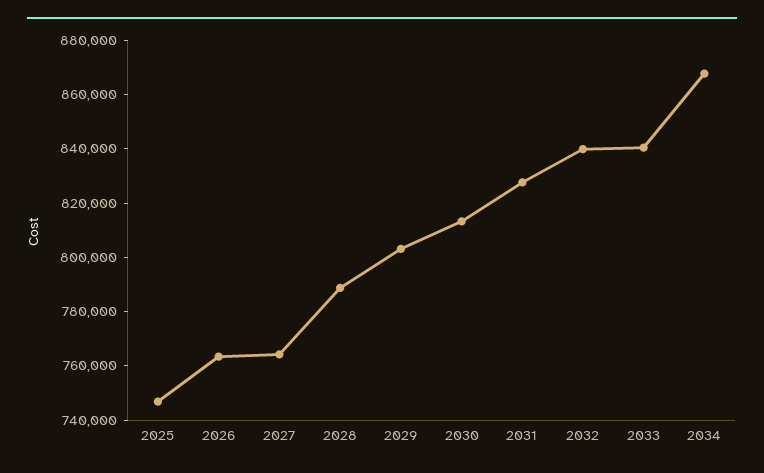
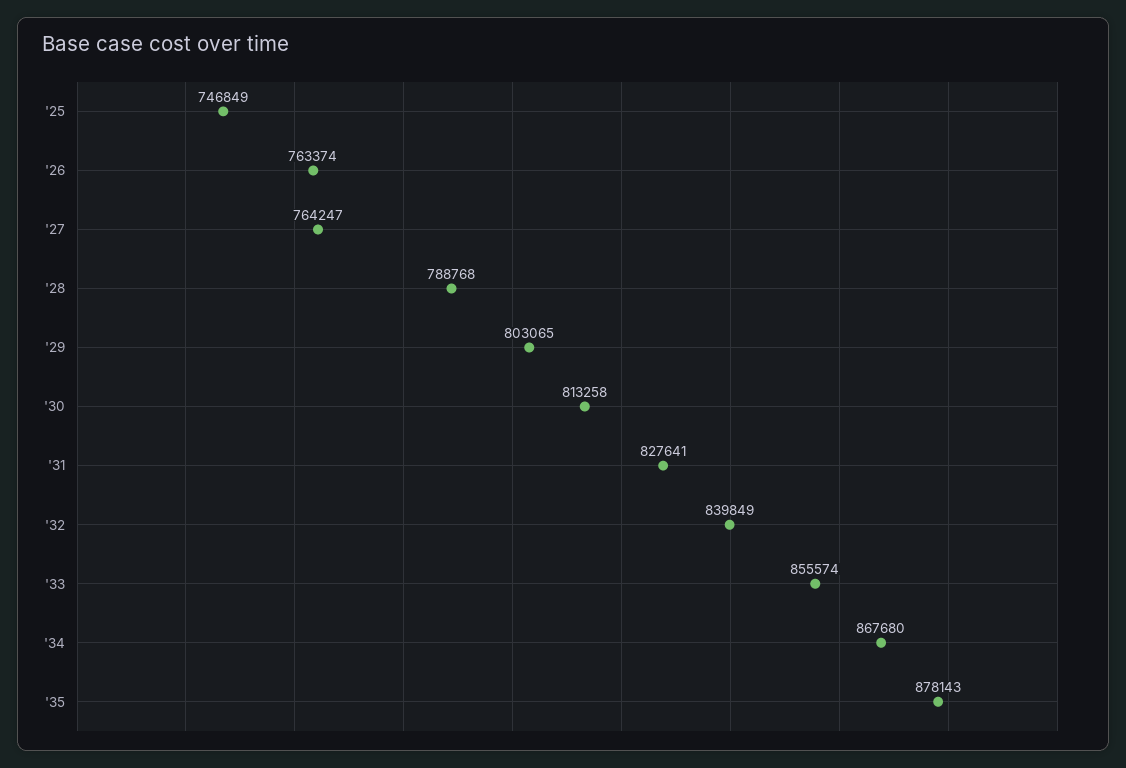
2033: 840000 -> 855574
'35: none -> 878143

